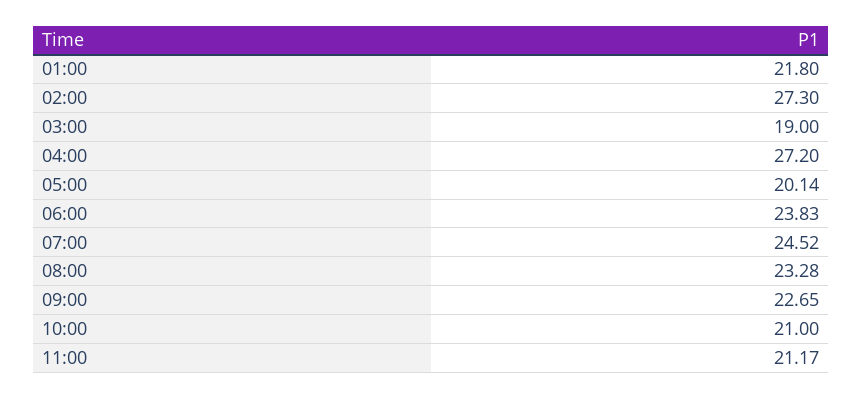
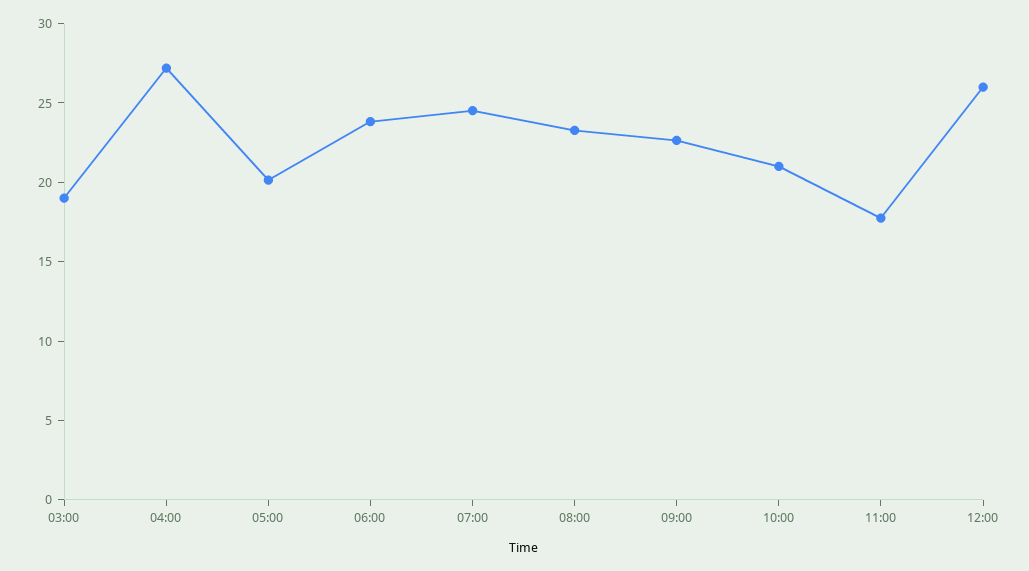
01:00: 21.8 -> none
02:00: 27.3 -> none
11:00: 21.17 -> 18
12:00: none -> 26

